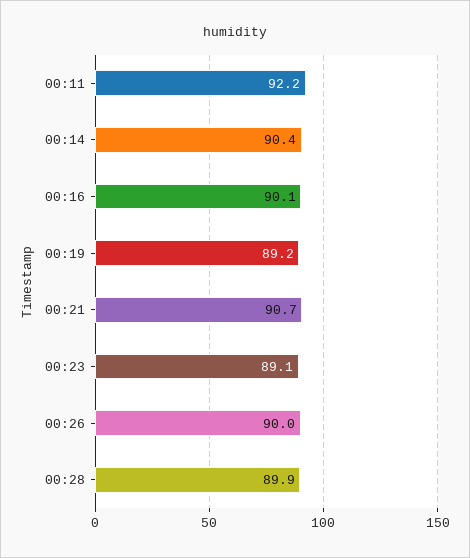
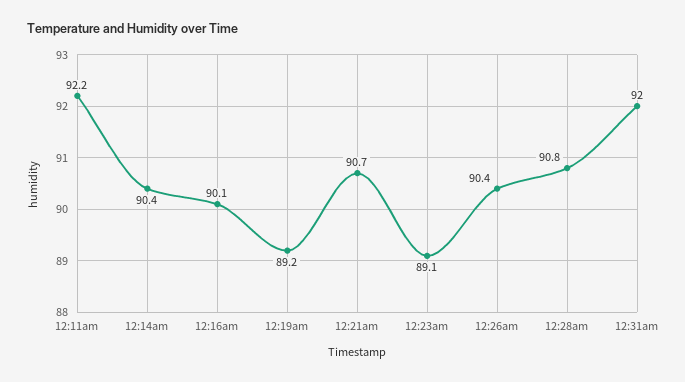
00:26: 90 -> 90.4
00:28: 89.9 -> 90.8
12:31am: none -> 92

